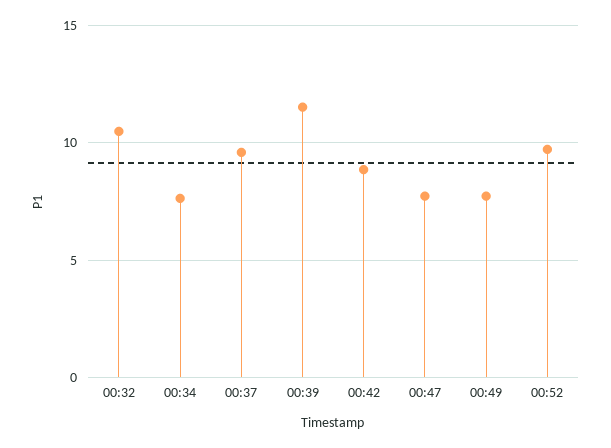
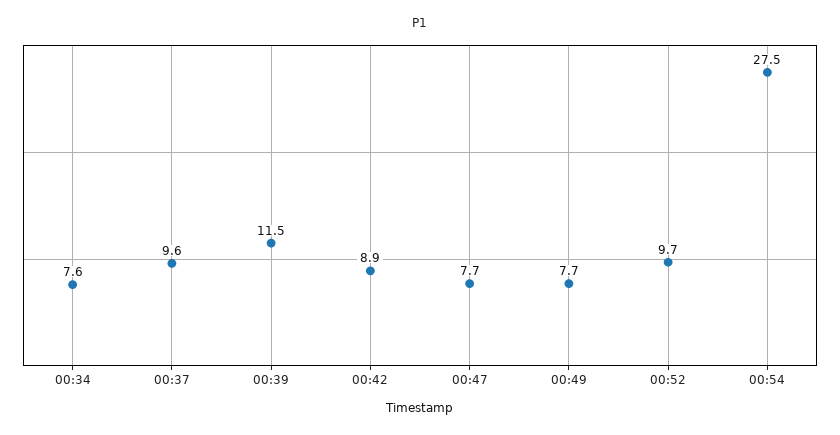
00:32: 10.5 -> none
00:54: none -> 27.5

